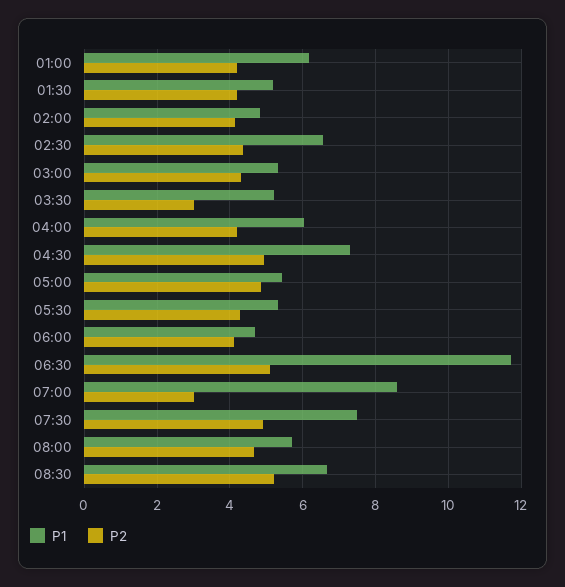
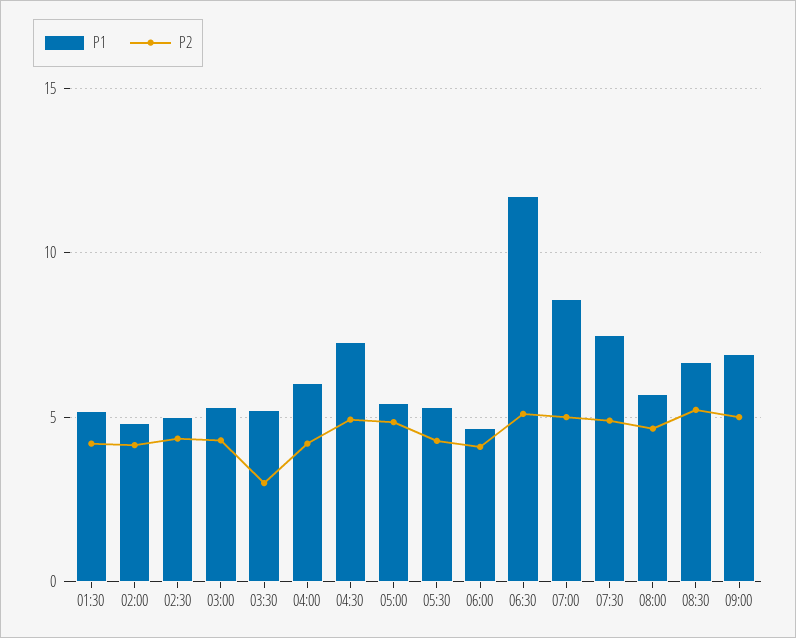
P1, 01:00: 6.2 -> none
P2, 01:00: 4.2 -> none
P1, 02:30: 6.6 -> 5
P2, 07:00: 3 -> 5
P1, 09:00: none -> 7
P2, 09:00: none -> 5

